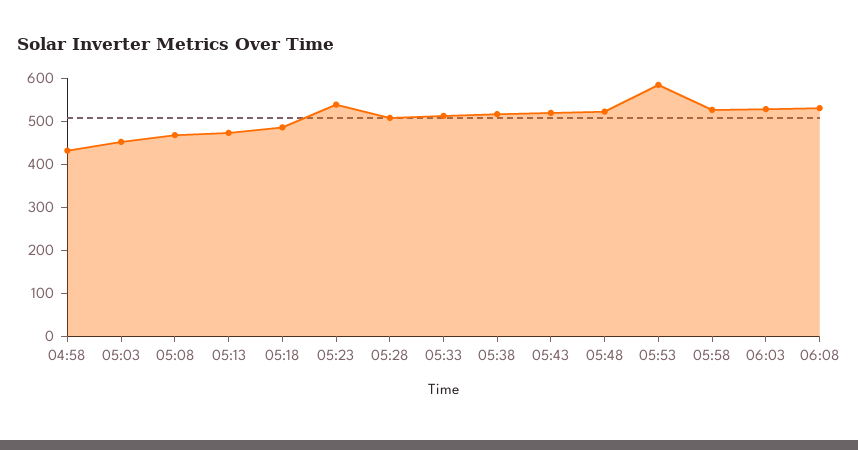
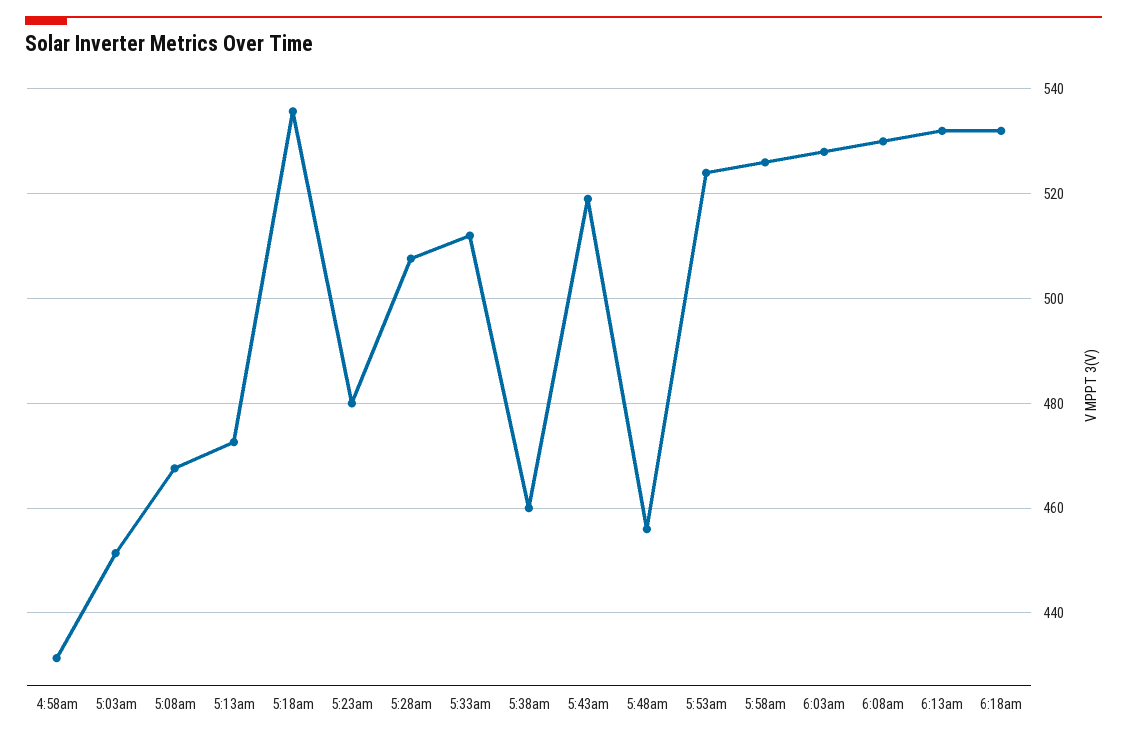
05:18: 480 -> 536
05:23: 540 -> 480
05:38: 520 -> 460
05:48: 520 -> 456
05:53: 580 -> 524
6:13am: none -> 532
6:18am: none -> 532

